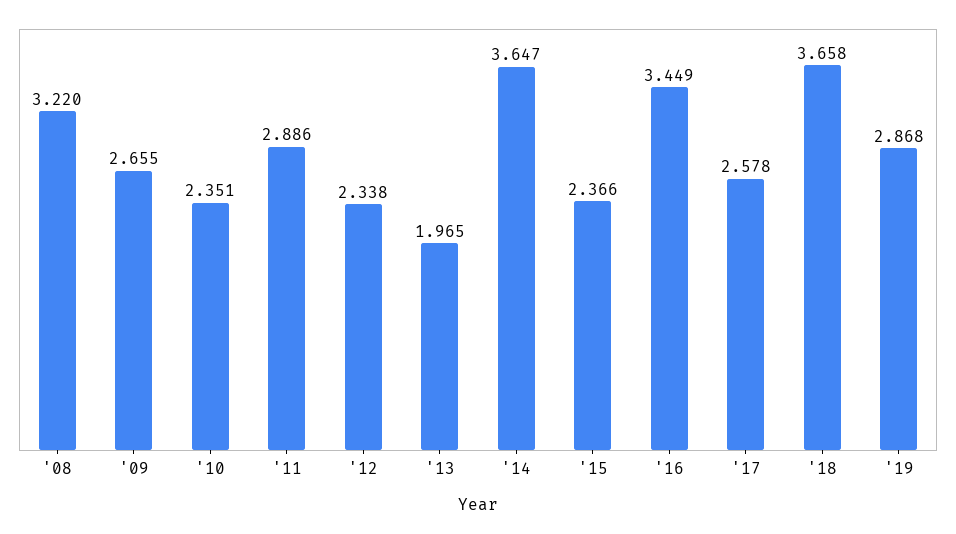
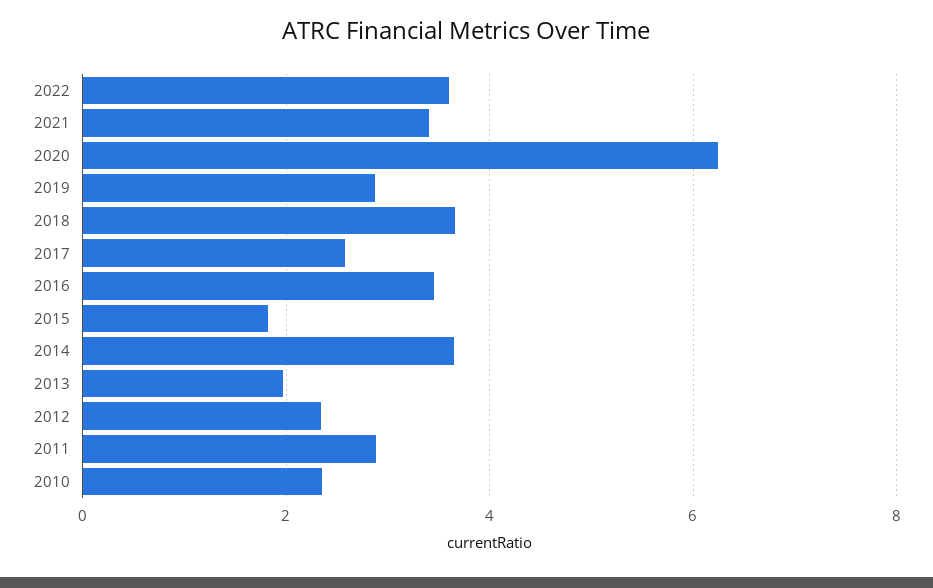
'08: 3.22 -> none
'09: 2.655 -> none
'15: 2.366 -> 1.8
2022: none -> 3.6
2021: none -> 3.4
2020: none -> 6.2

